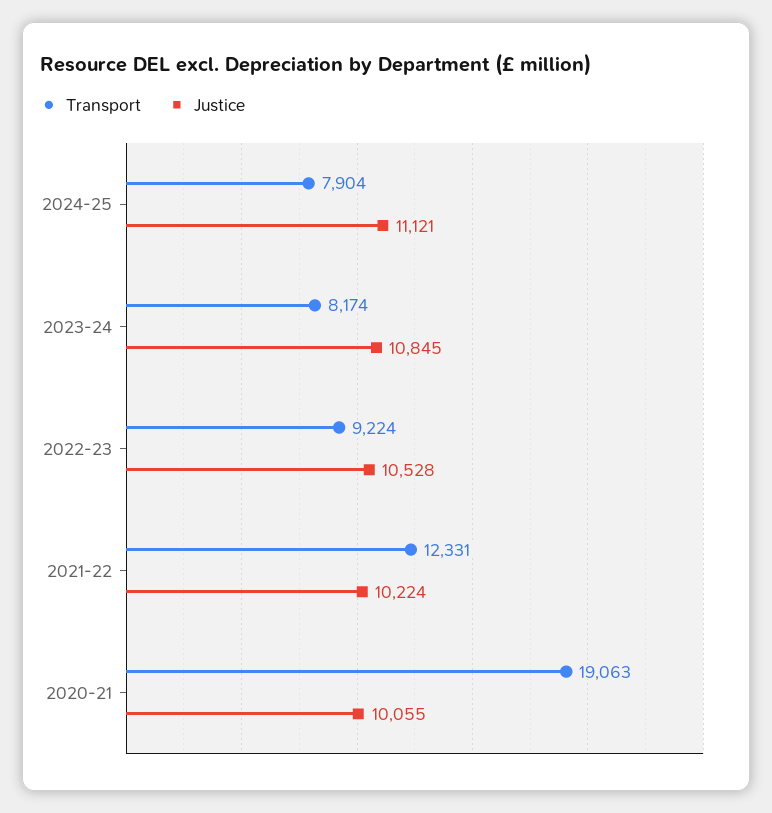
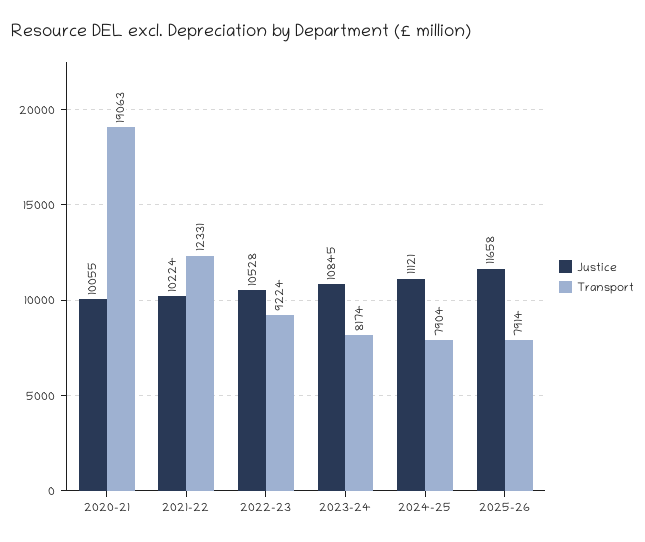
Justice, 2025-26: none -> 11658
Transport, 2025-26: none -> 7914

